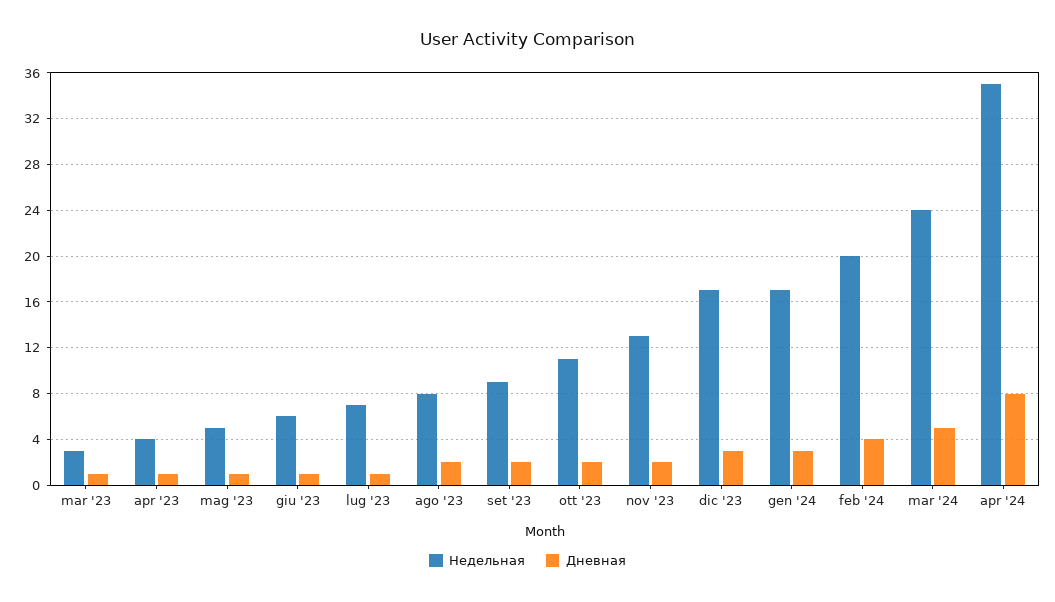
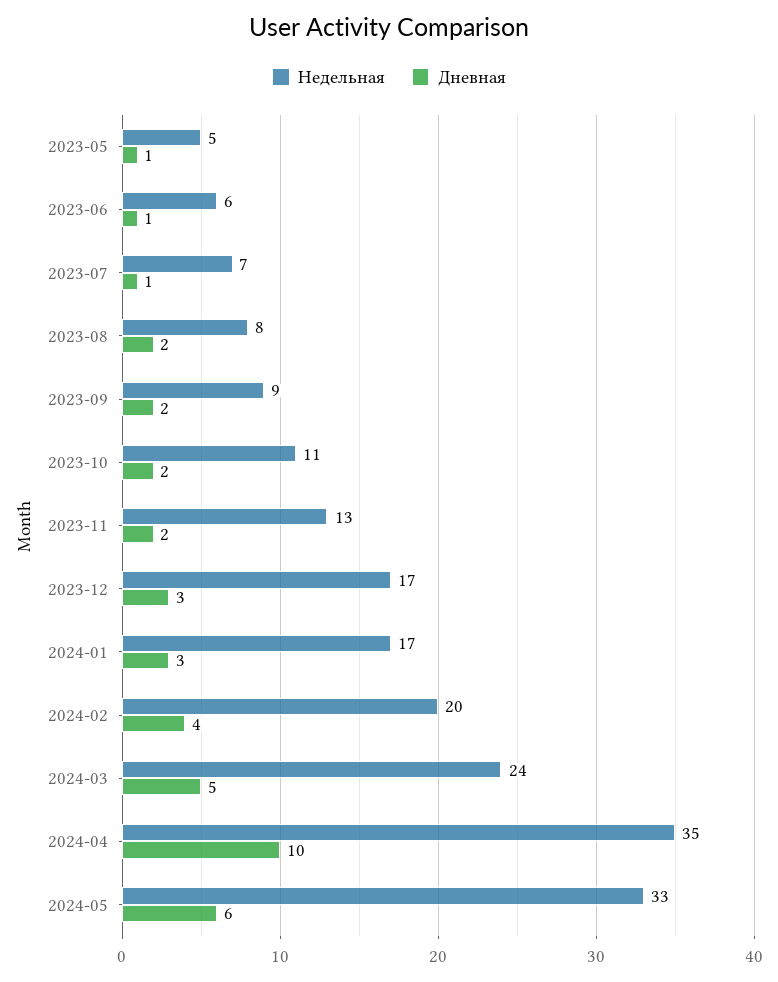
Недельная, mar '23: 3 -> none
Дневная, mar '23: 1 -> none
Недельная, apr '23: 4 -> none
Дневная, apr '23: 1 -> none
Дневная, apr '24: 8 -> 10
Недельная, 2024-05: none -> 33
Дневная, 2024-05: none -> 6

